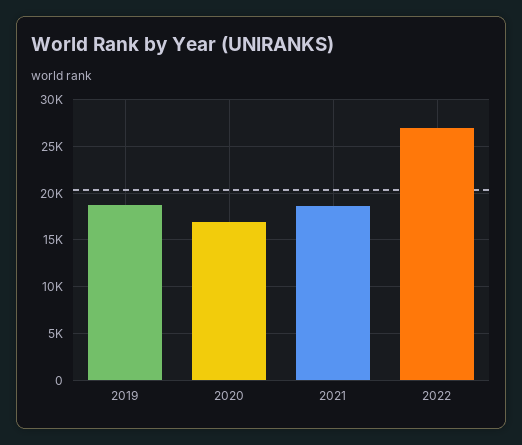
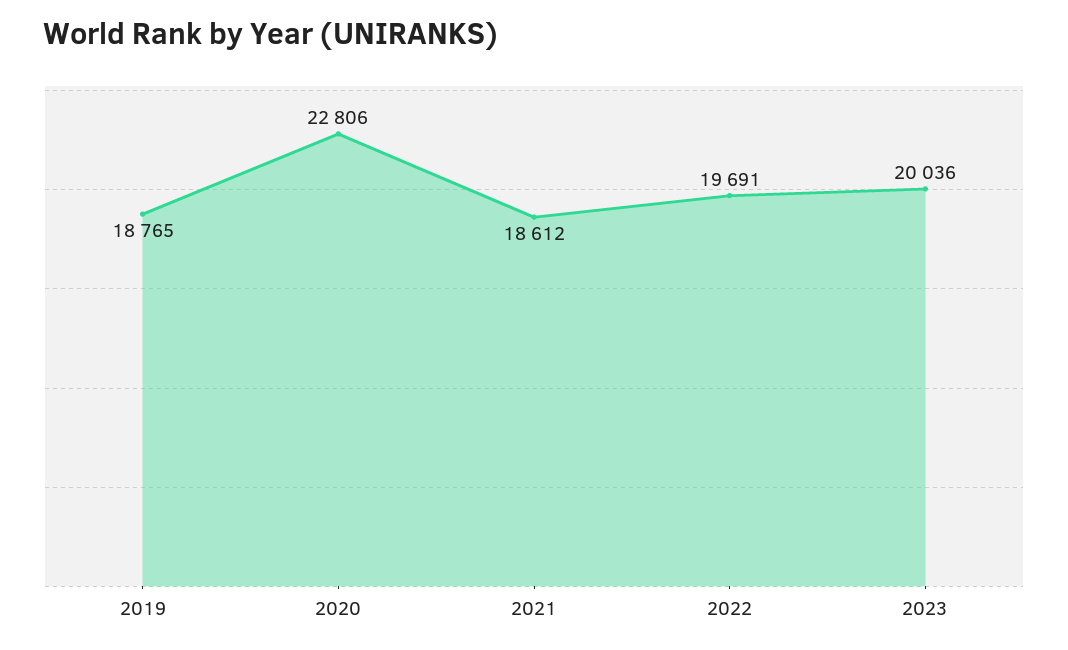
2020: 17000 -> 22806
2022: 27000 -> 19691
2023: none -> 20036

